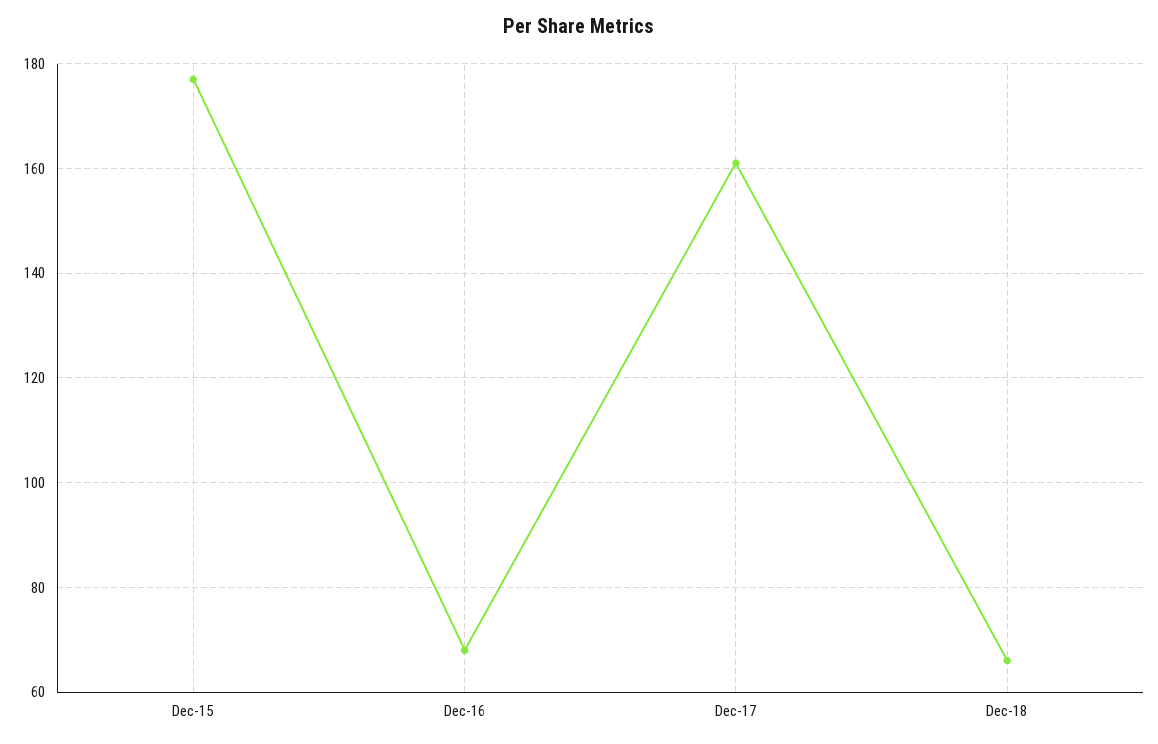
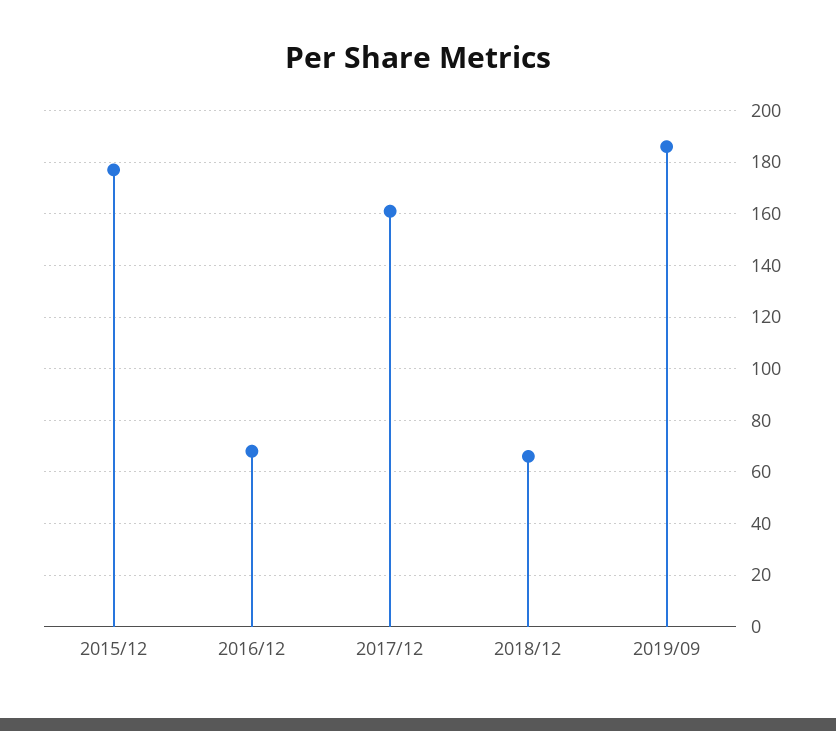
2019/09: none -> 185

